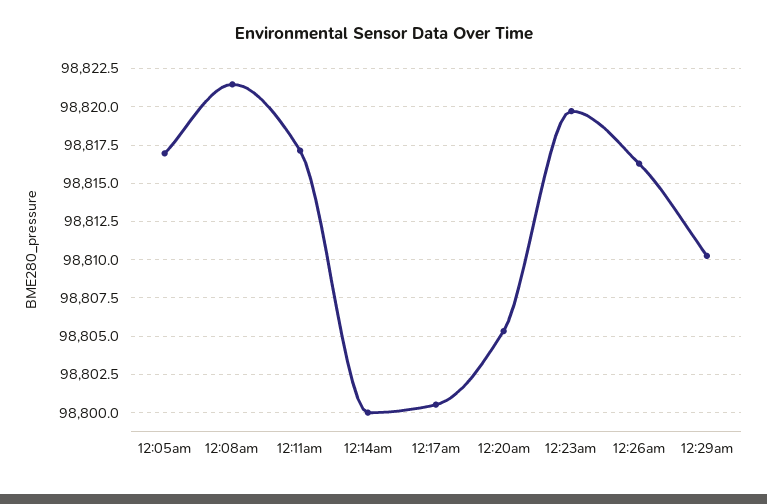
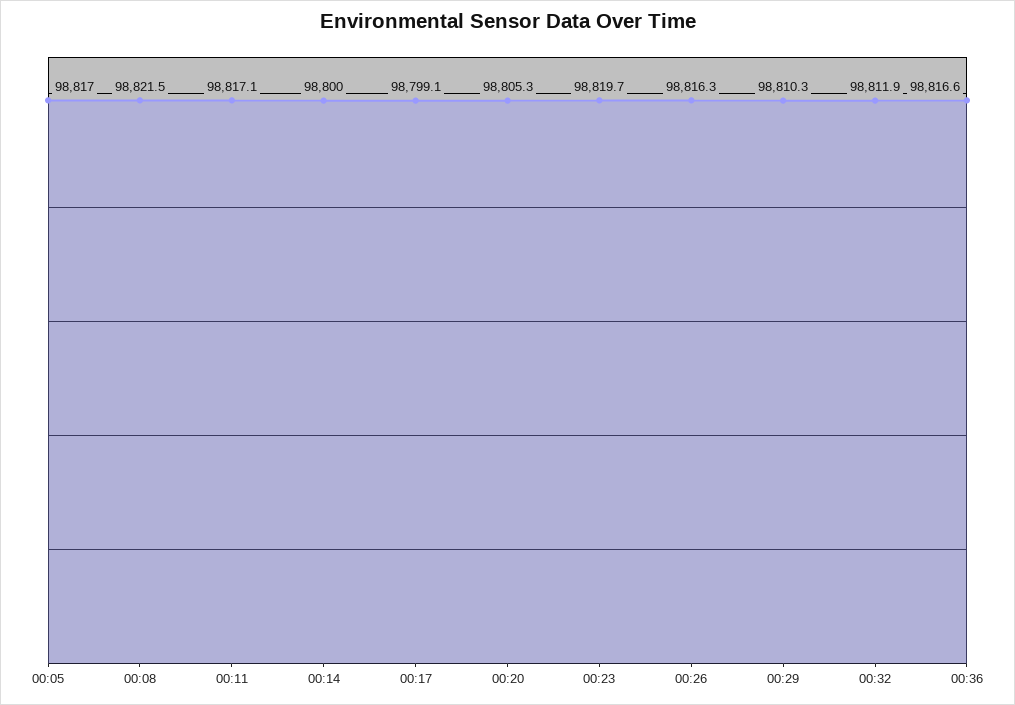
12:17am: 98800.5 -> 98799.1
00:32: none -> 98811.9
00:36: none -> 98816.6

